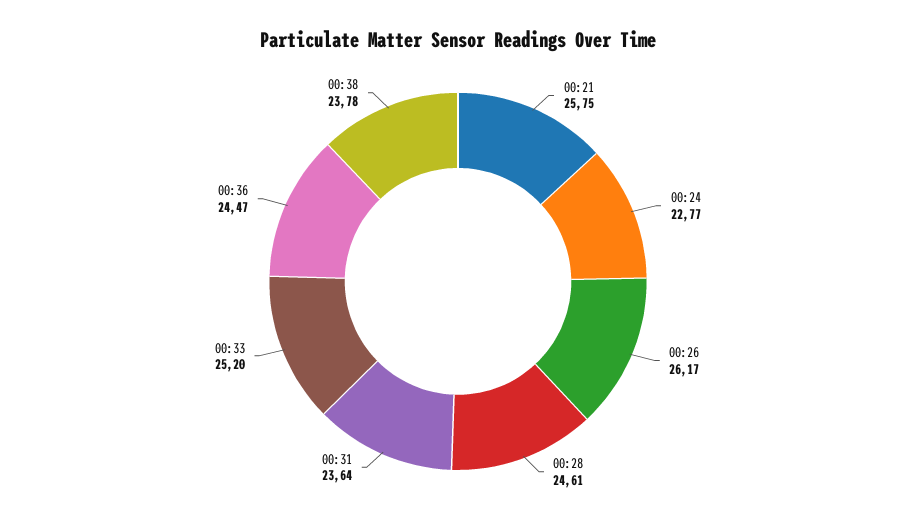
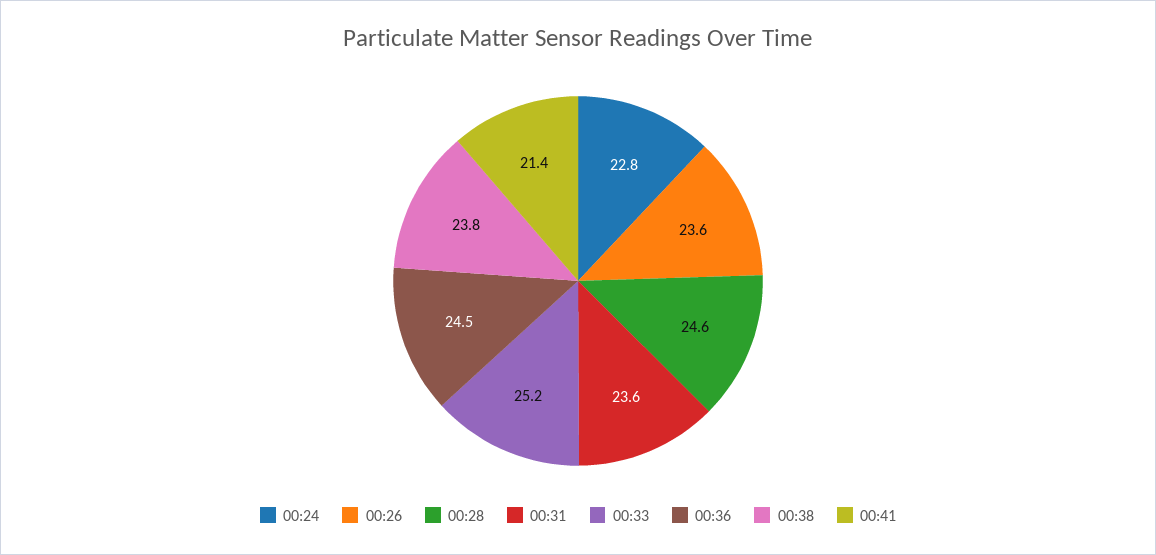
00:21: 25.75 -> none
00:26: 26.17 -> 23.6
00:41: none -> 21.4

